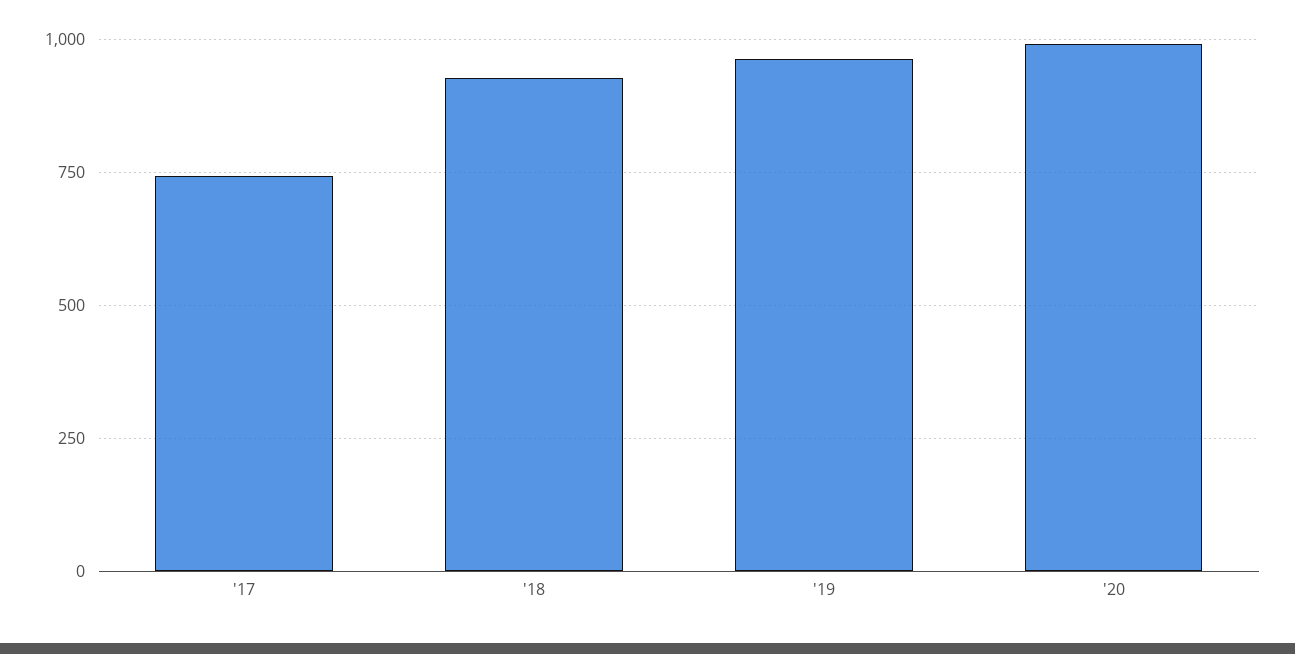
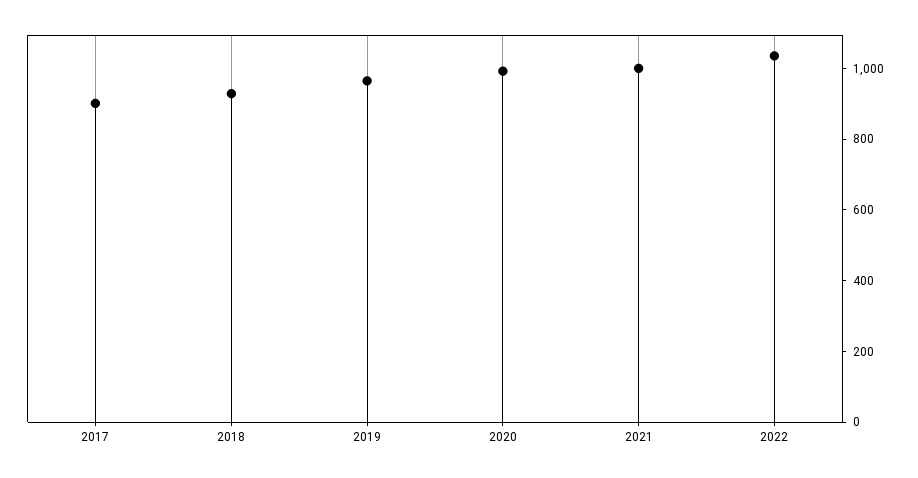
'17: 750 -> 900
2021: none -> 1000
2022: none -> 1050

